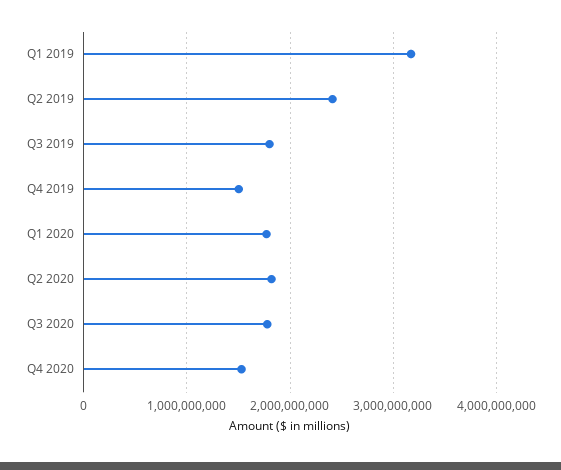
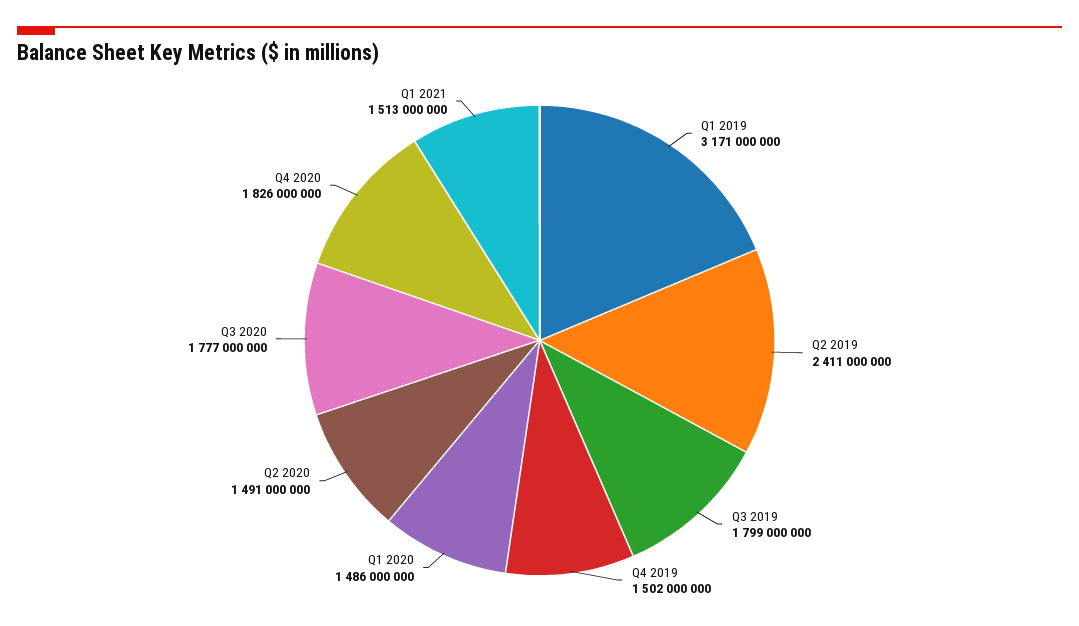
Q1 2020: 1800000000 -> 1486000000
Q2 2020: 1800000000 -> 1491000000
Q4 2020: 1500000000 -> 1826000000
Q1 2021: none -> 1513000000

